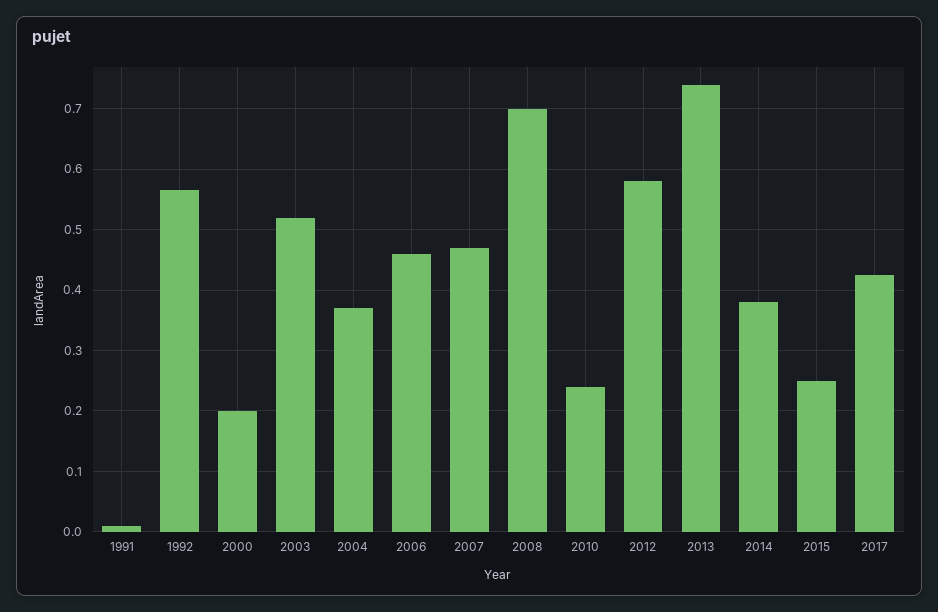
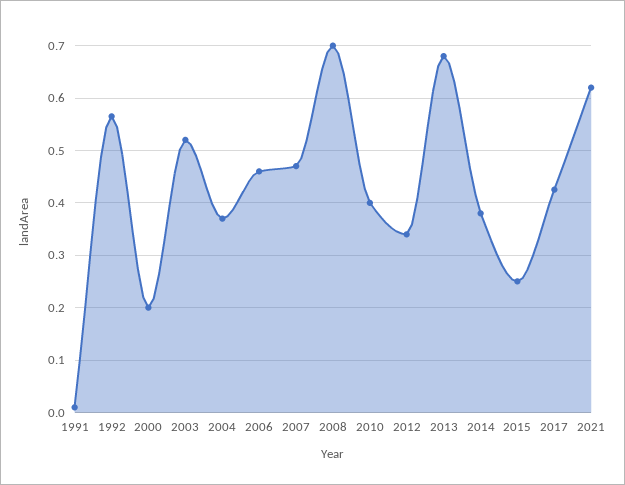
2010: 0.24 -> 0.4
2012: 0.58 -> 0.34
2013: 0.74 -> 0.68
2021: none -> 0.62

